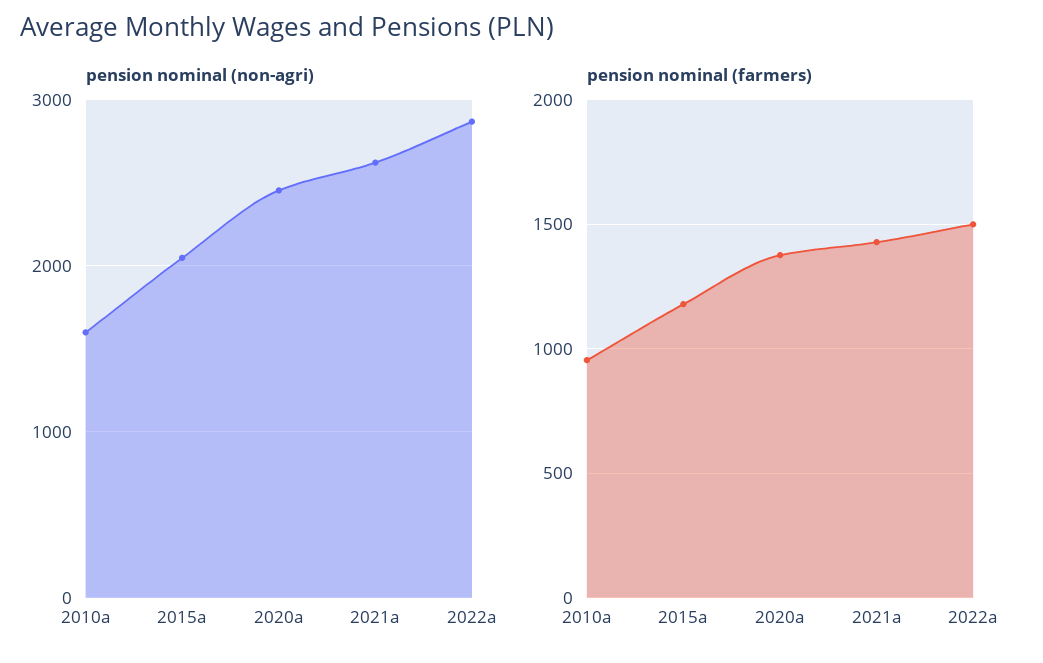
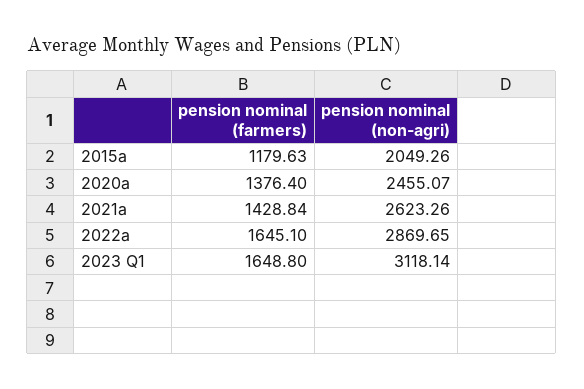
pension nominal (non-agri), 2010a: 1600 -> none
pension nominal (farmers), 2010a: 950 -> none
pension nominal (farmers), 2022a: 1500 -> 1645.1
pension nominal (farmers), 2023 Q1: none -> 1648.8
pension nominal (non-agri), 2023 Q1: none -> 3118.14

